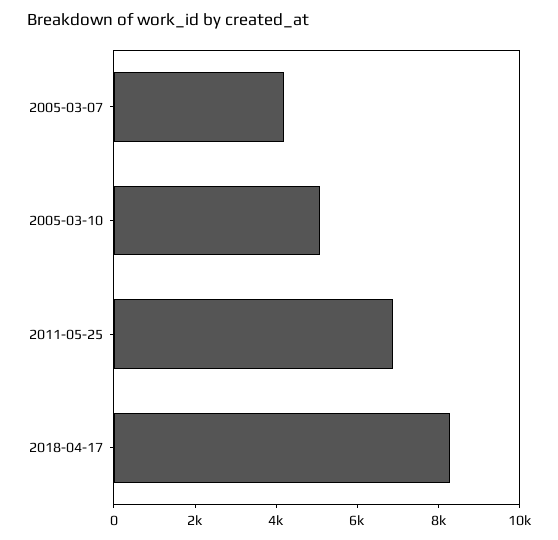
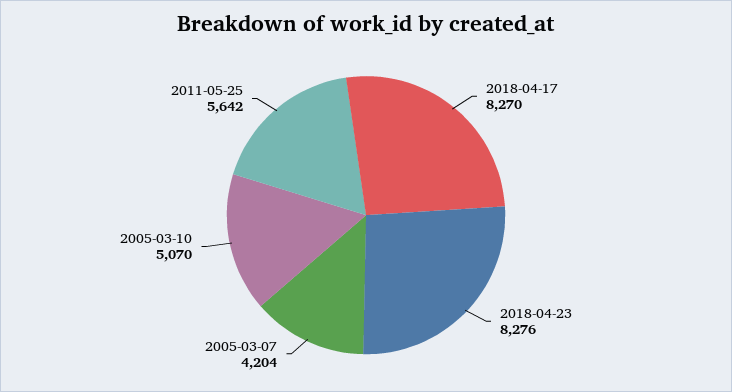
2011-05-25: 7000 -> 5642
2018-04-23: none -> 8276

